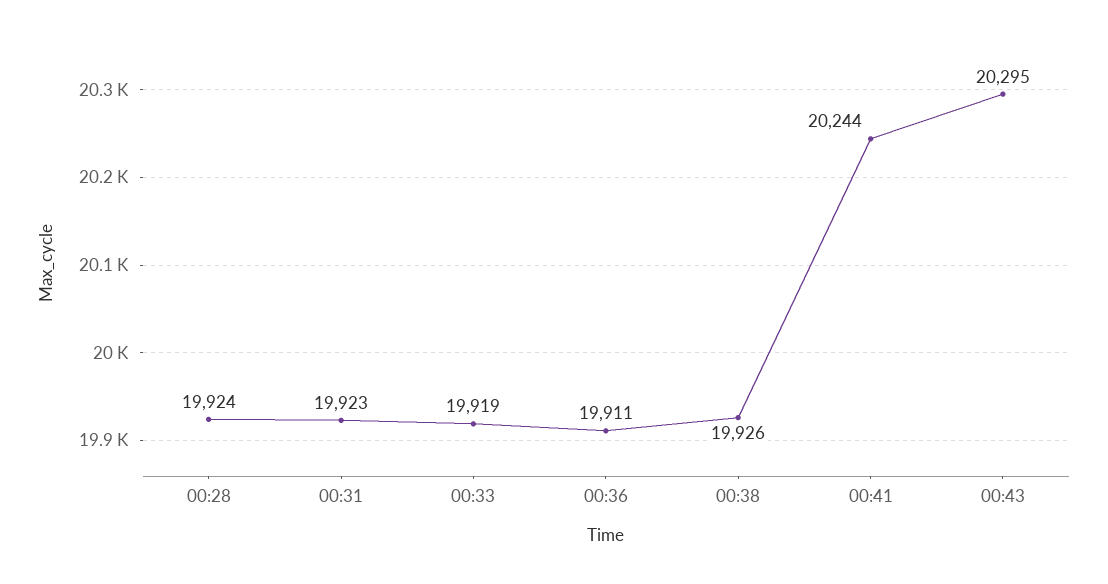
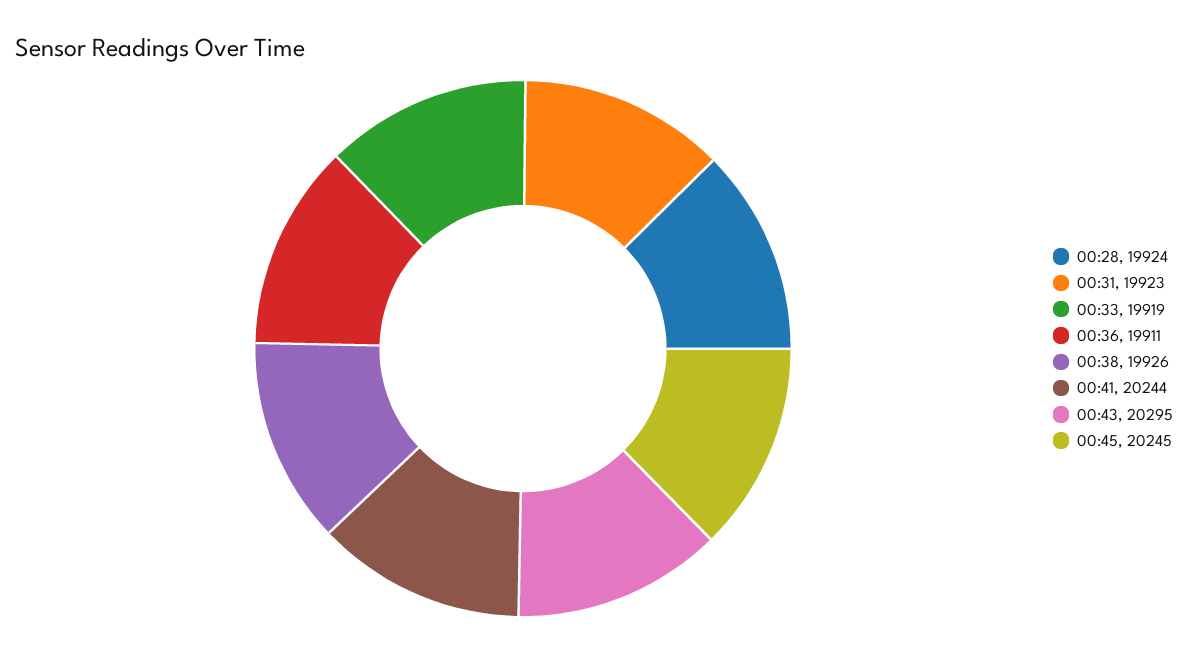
00:45: none -> 20245

